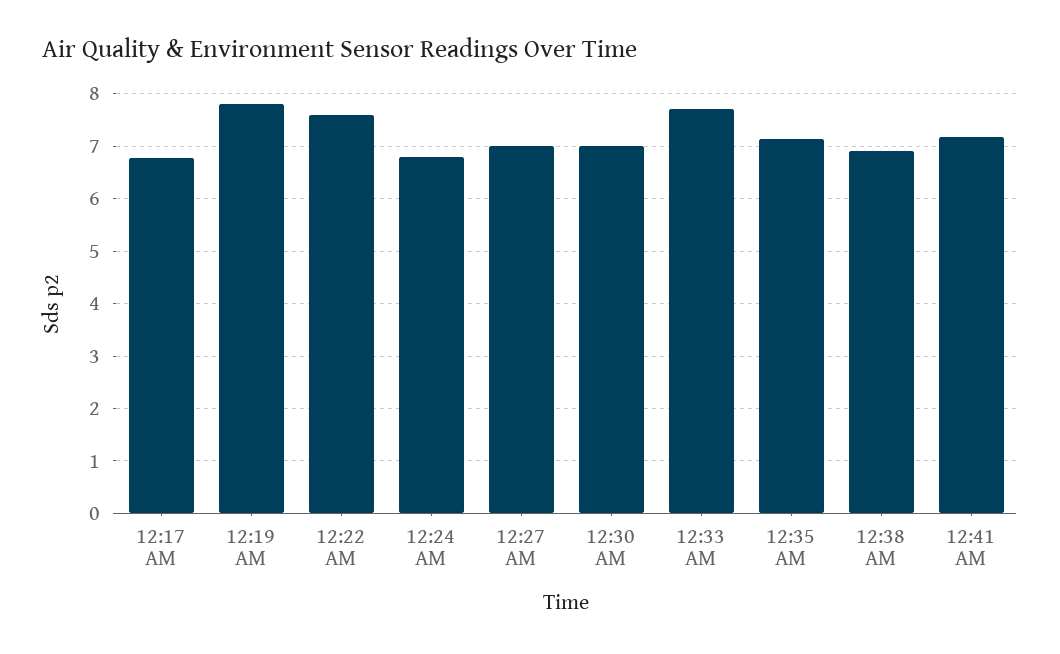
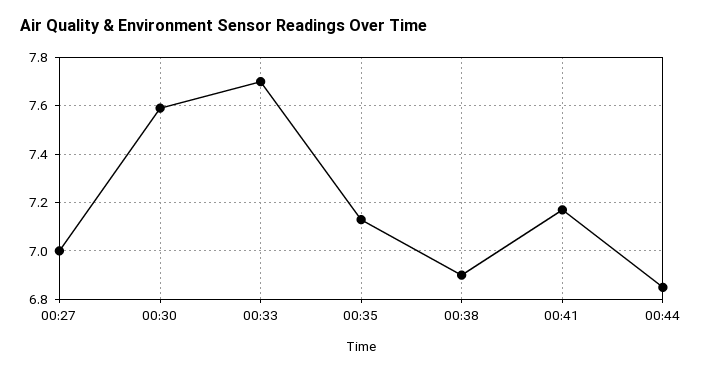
12:17 AM: 6.8 -> none
12:19 AM: 7.8 -> none
12:22 AM: 7.6 -> none
12:24 AM: 6.8 -> none
12:30 AM: 7 -> 7.6
00:44: none -> 6.85

